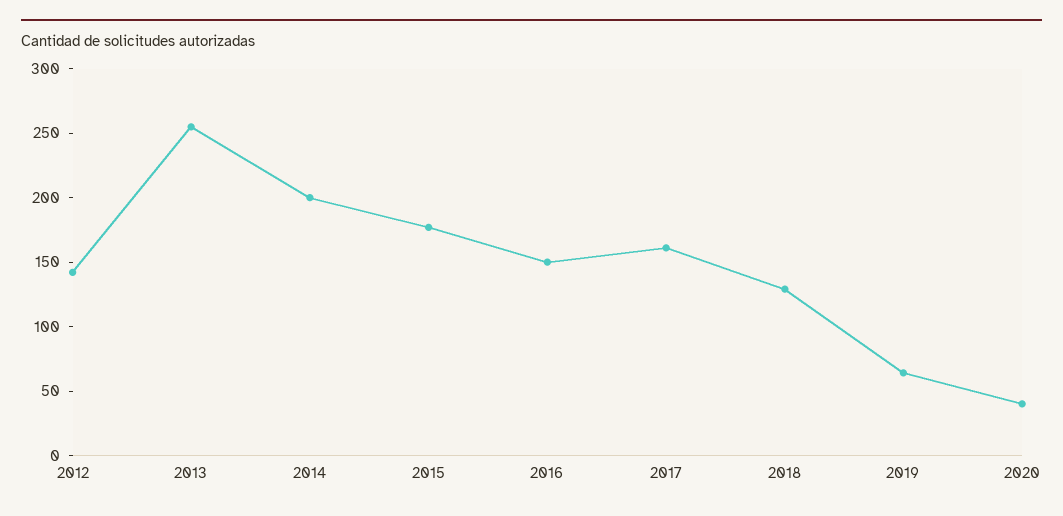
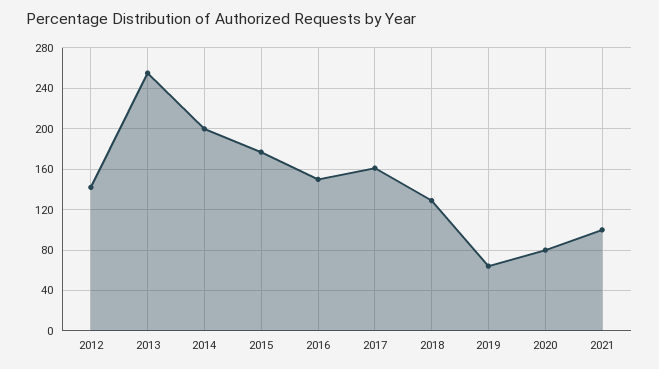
2020: 40 -> 80
2021: none -> 100

